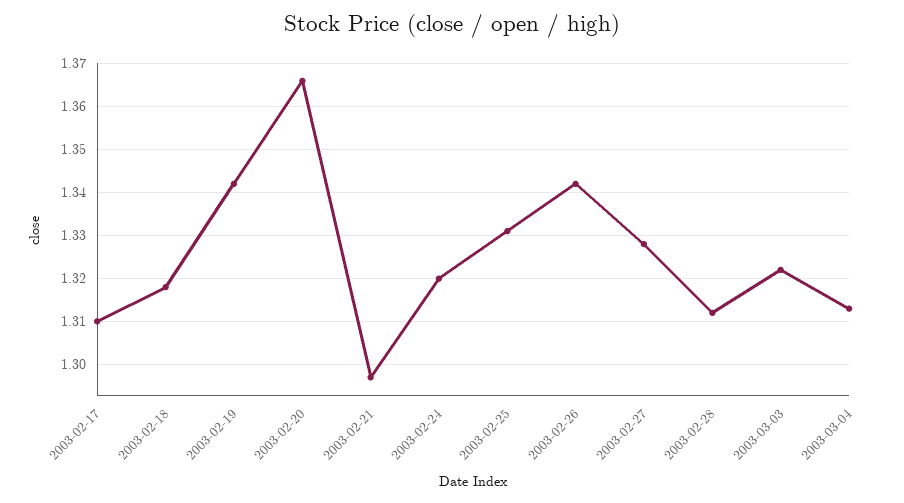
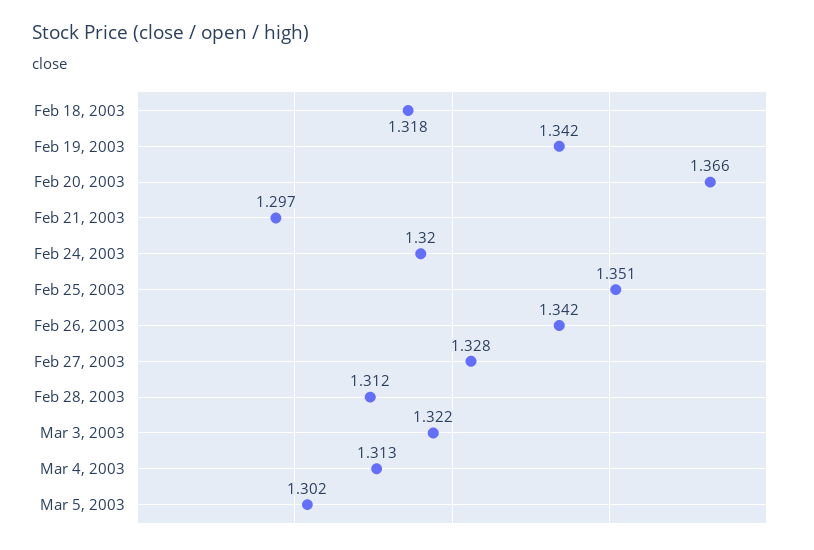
2003-02-17: 1.31 -> none
2003-02-25: 1.33 -> 1.351
Mar 5, 2003: none -> 1.302

